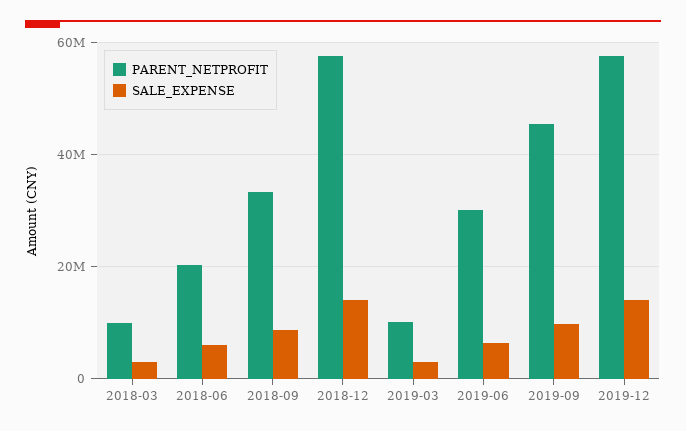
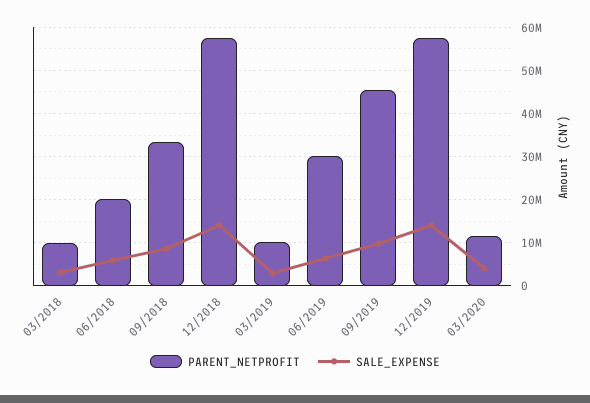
PARENT_NETPROFIT, 03/2020: none -> 12000000
SALE_EXPENSE, 03/2020: none -> 4000000

